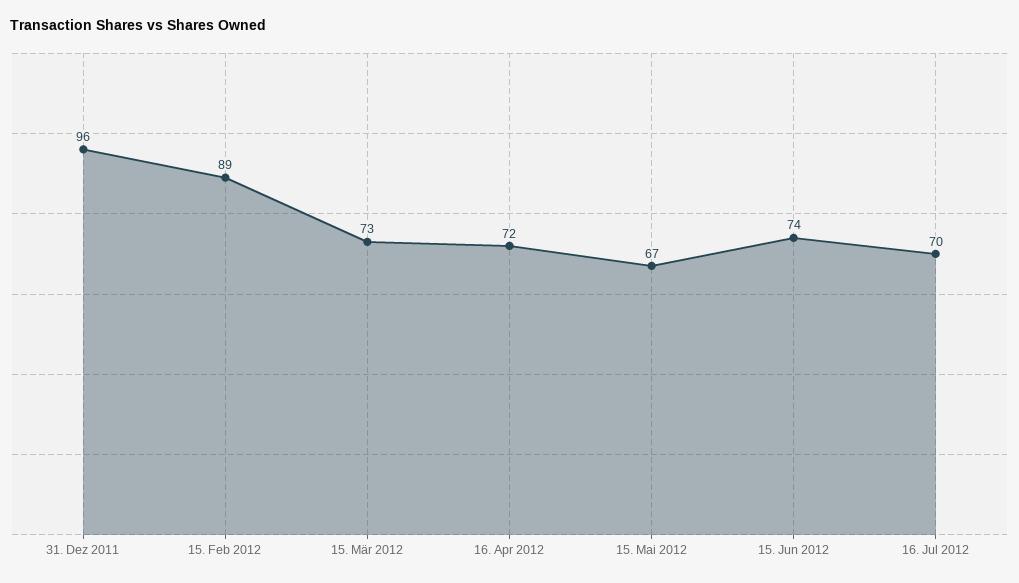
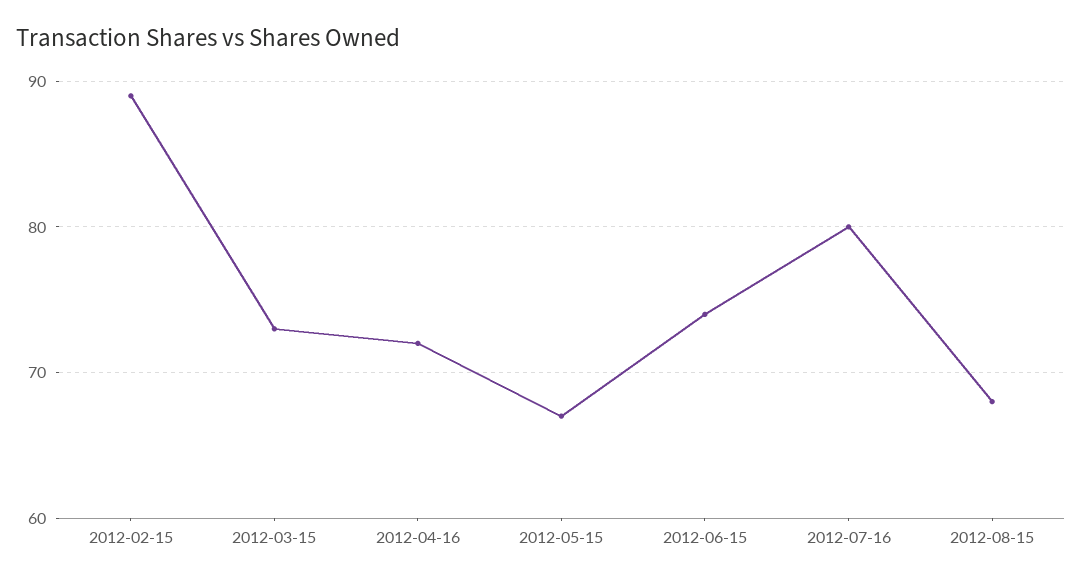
31. Dez 2011: 96 -> none
16. Jul 2012: 70 -> 80
2012-08-15: none -> 68

